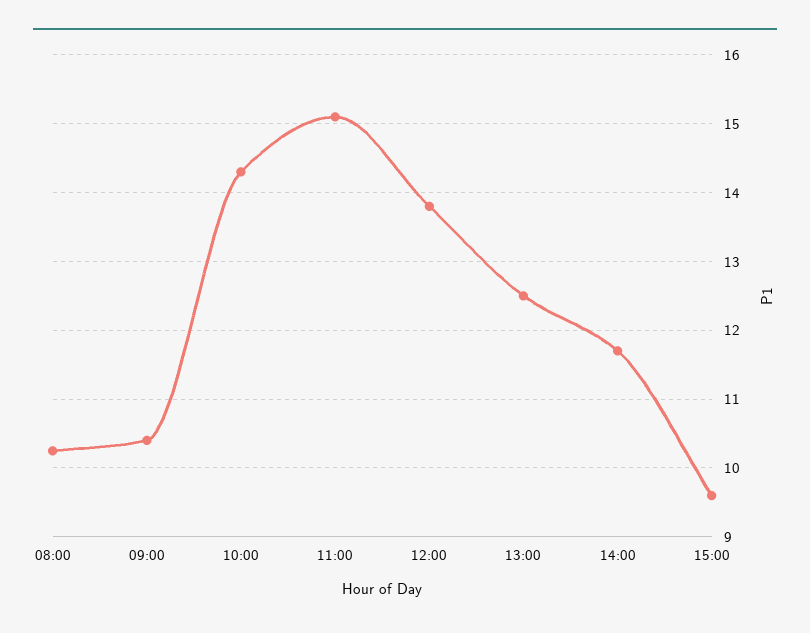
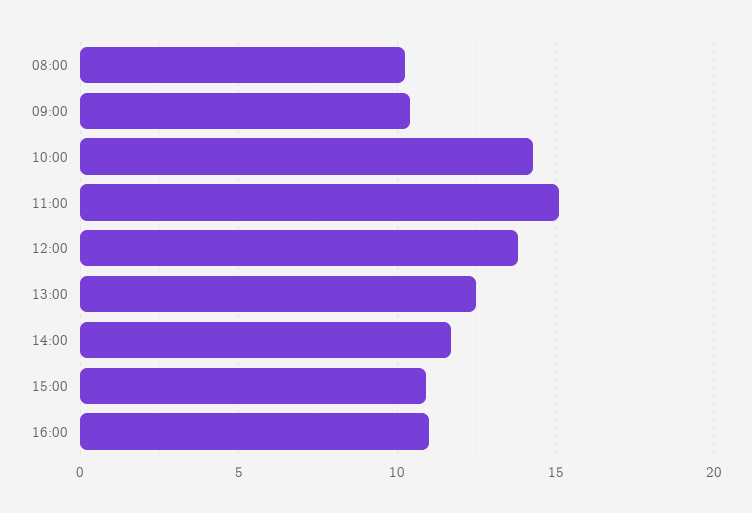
15:00: 9.6 -> 11
16:00: none -> 11

